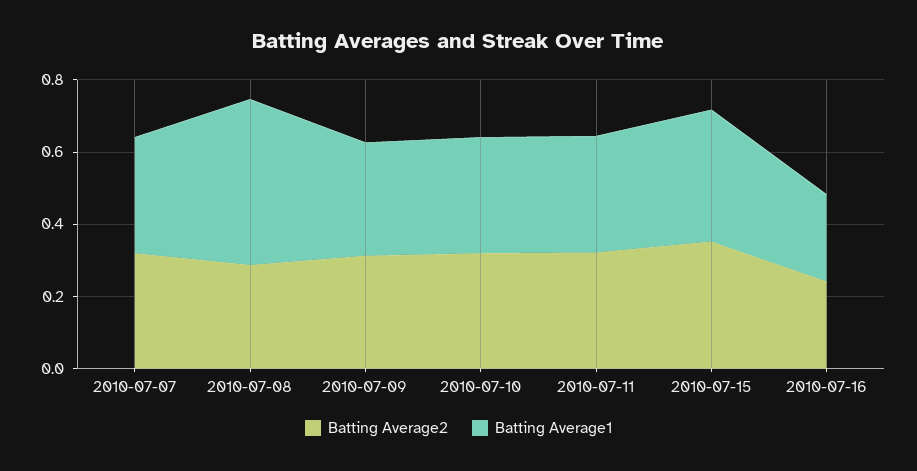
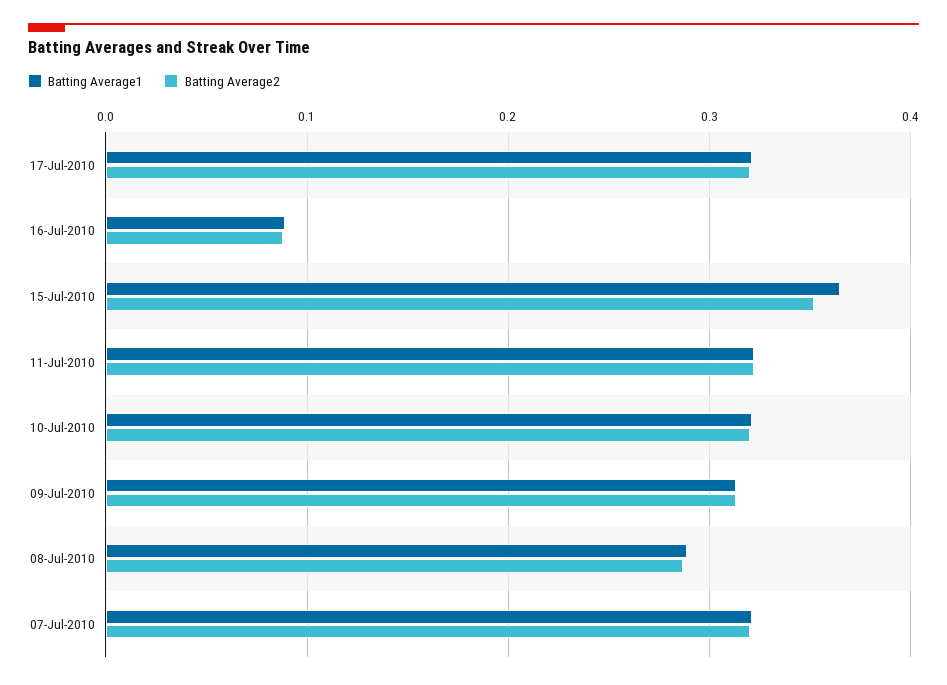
Batting Average1, 2010-07-08: 0.45 -> 0.29
Batting Average2, 2010-07-16: 0.25 -> 0.09
Batting Average1, 2010-07-16: 0.25 -> 0.09
Batting Average1, 17-Jul-2010: none -> 0.32
Batting Average2, 17-Jul-2010: none -> 0.32

